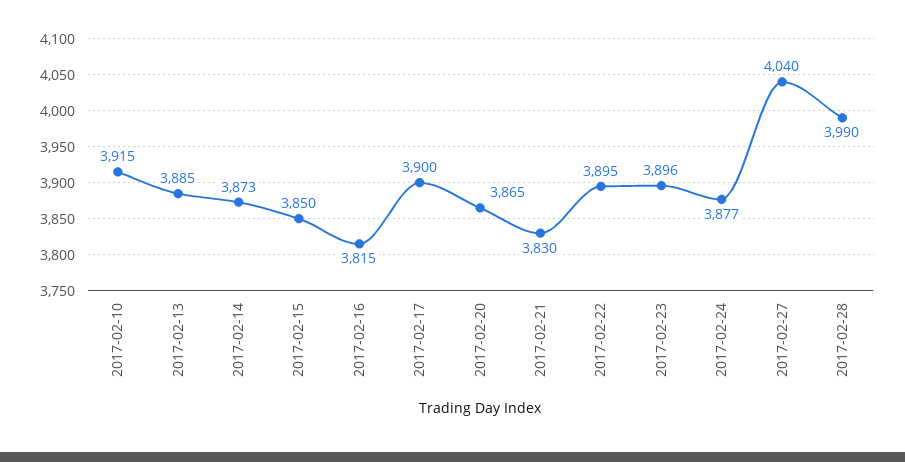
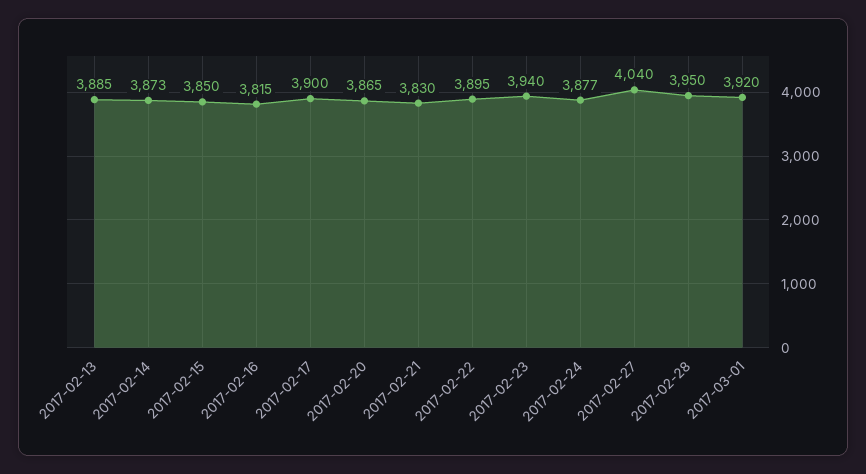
2017-02-10: 3915 -> none
2017-02-23: 3896 -> 3940
2017-02-28: 3990 -> 3950
2017-03-01: none -> 3920

